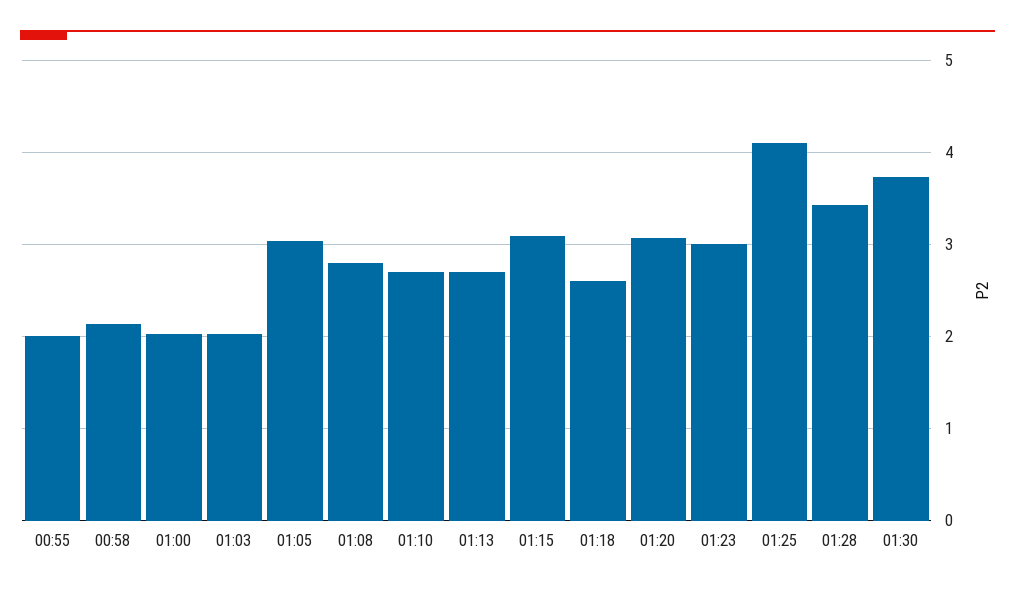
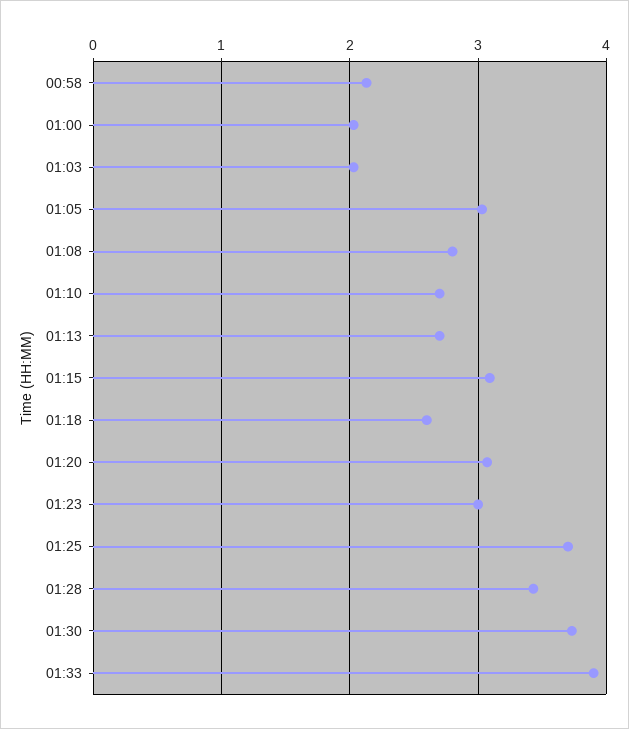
00:55: 2 -> none
01:25: 4.1 -> 3.7
01:33: none -> 3.9

